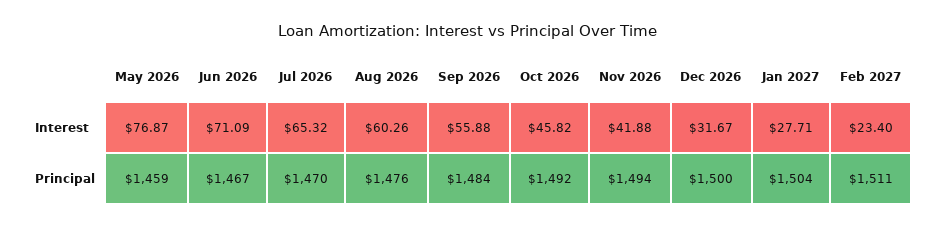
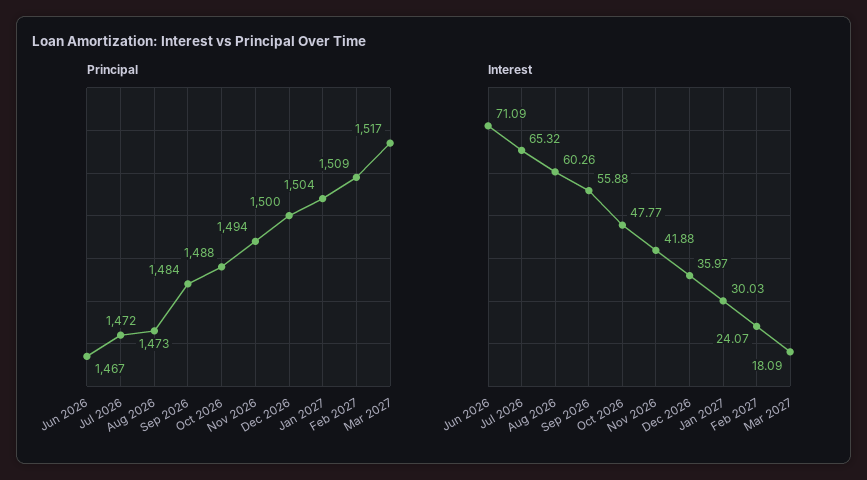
Interest, May 2026: 76.87 -> none
Interest, Oct 2026: 45.82 -> 47.77
Interest, Dec 2026: 31.67 -> 35.97
Interest, Jan 2027: 27.71 -> 30.03
Interest, Feb 2027: 23.4 -> 24.07
Principal, May 2026: 1459 -> none
Principal, Jul 2026: 1470 -> 1472
Principal, Aug 2026: 1476 -> 1473
Principal, Oct 2026: 1492 -> 1488
Principal, Feb 2027: 1511 -> 1509
Principal, Mar 2027: none -> 1517
Interest, Mar 2027: none -> 18.09

